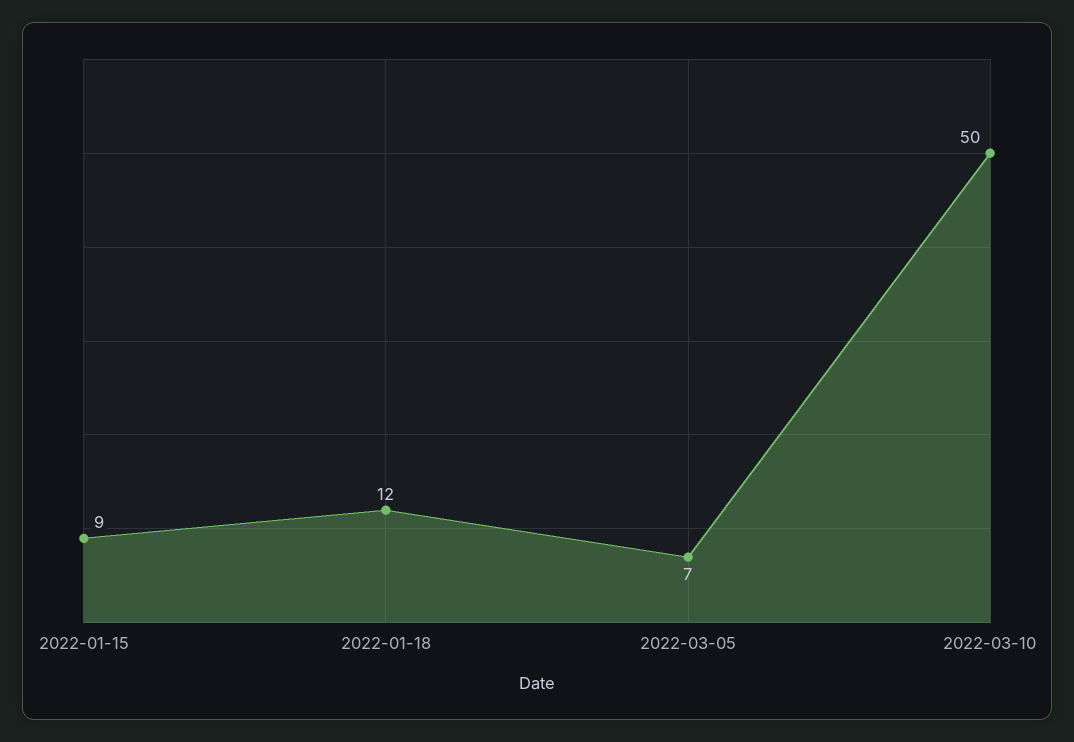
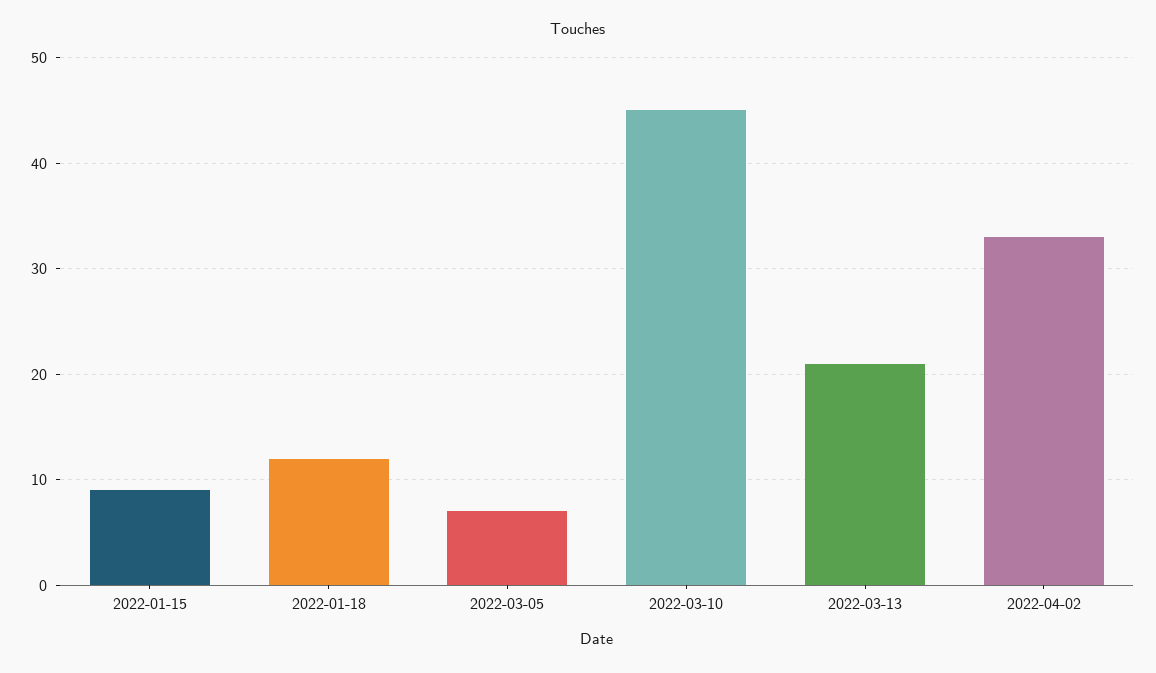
2022-03-10: 50 -> 45
2022-03-13: none -> 21
2022-04-02: none -> 33

